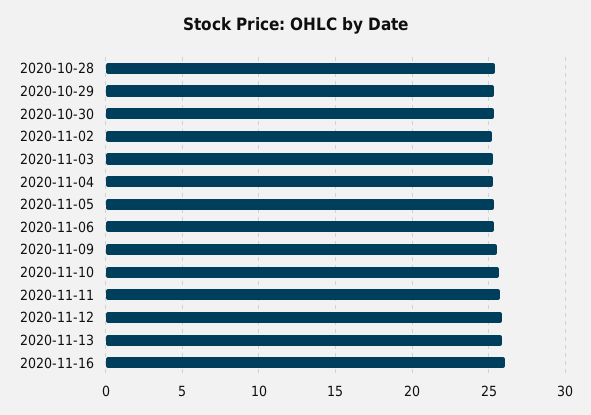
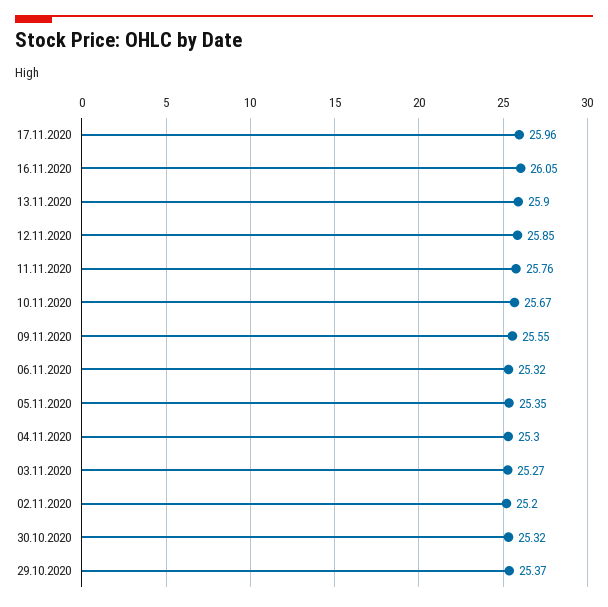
2020-10-28: 25.5 -> none
17.11.2020: none -> 25.96

